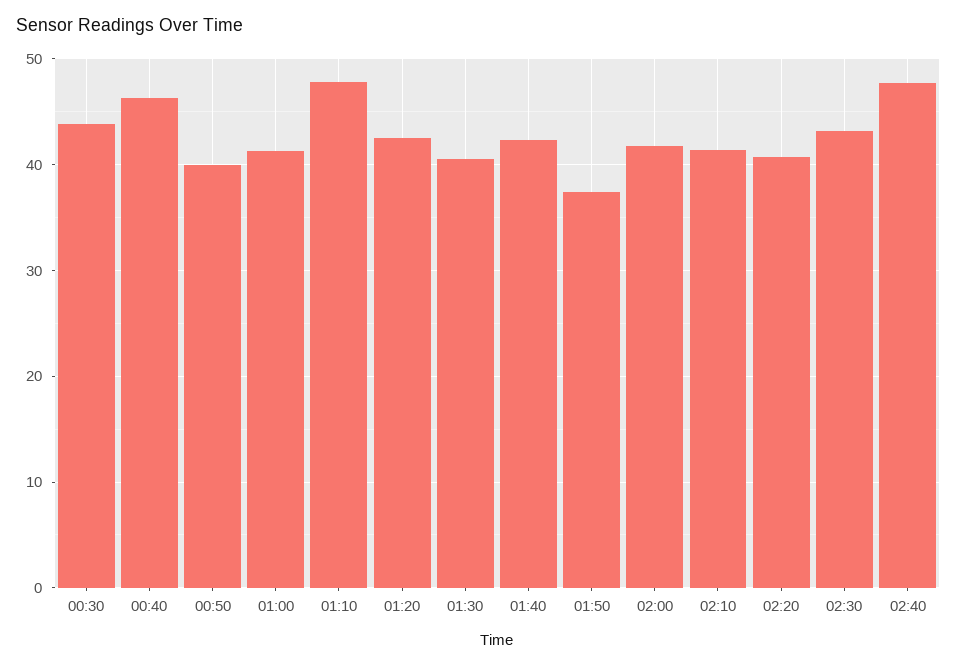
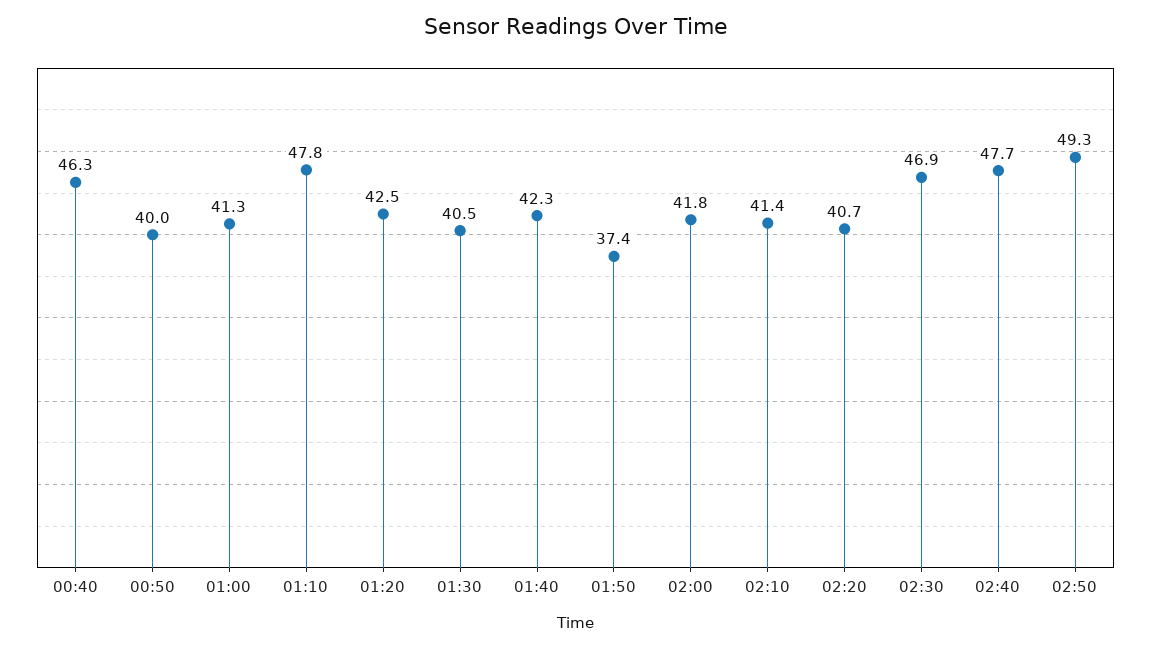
00:30: 44 -> none
02:30: 43 -> 46.9
02:50: none -> 49.3

